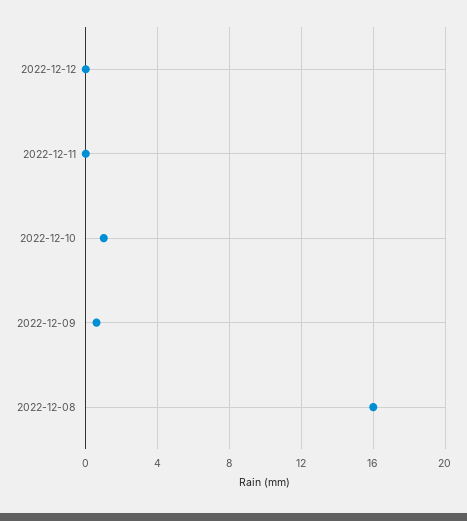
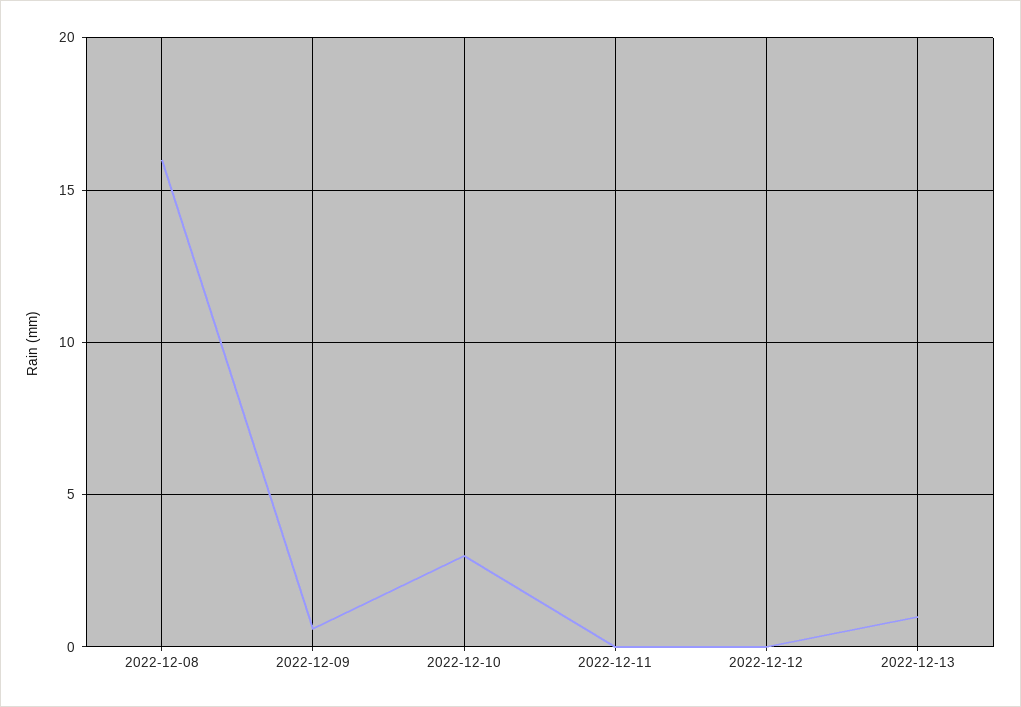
2022-12-10: 1 -> 3
2022-12-13: none -> 1

